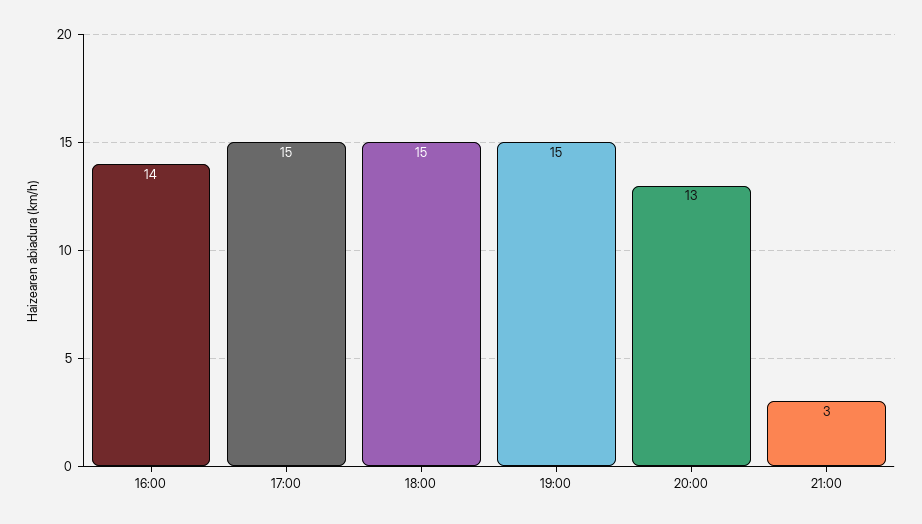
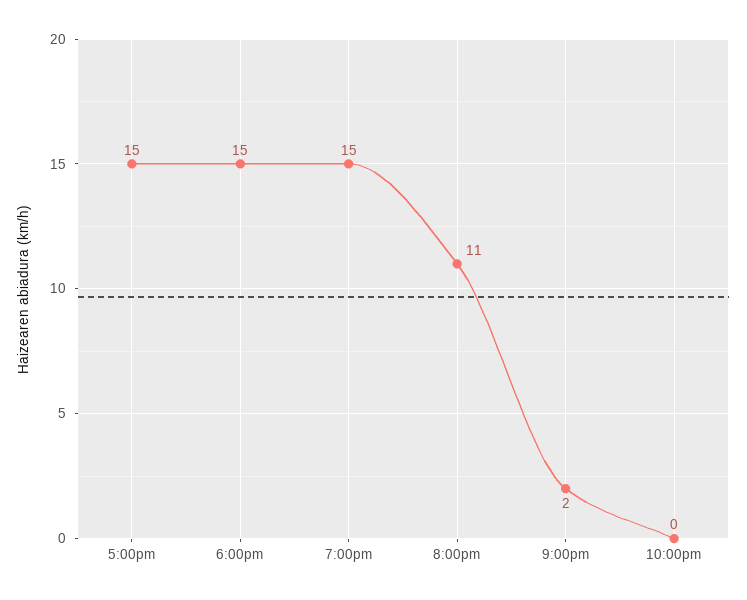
16:00: 14 -> none
20:00: 13 -> 11
21:00: 3 -> 2
10:00pm: none -> 0

